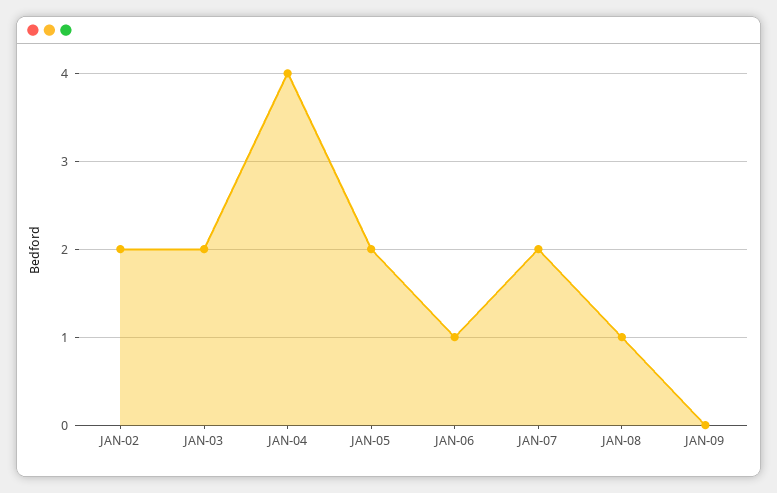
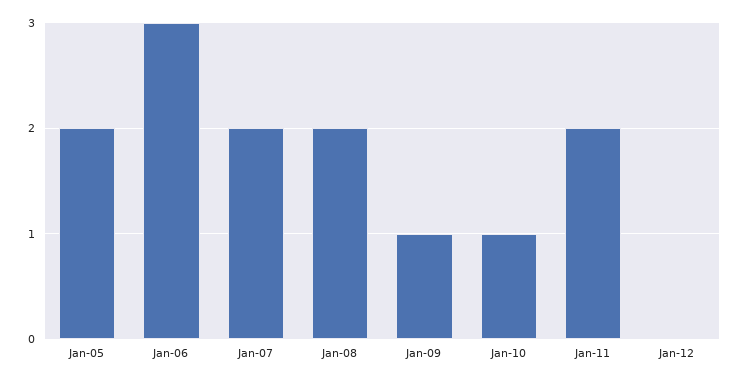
JAN-02: 2 -> none
JAN-03: 2 -> none
JAN-04: 4 -> none
JAN-06: 1 -> 3
JAN-08: 1 -> 2
JAN-09: 0 -> 1
Jan-10: none -> 1
Jan-11: none -> 2
Jan-12: none -> 0

